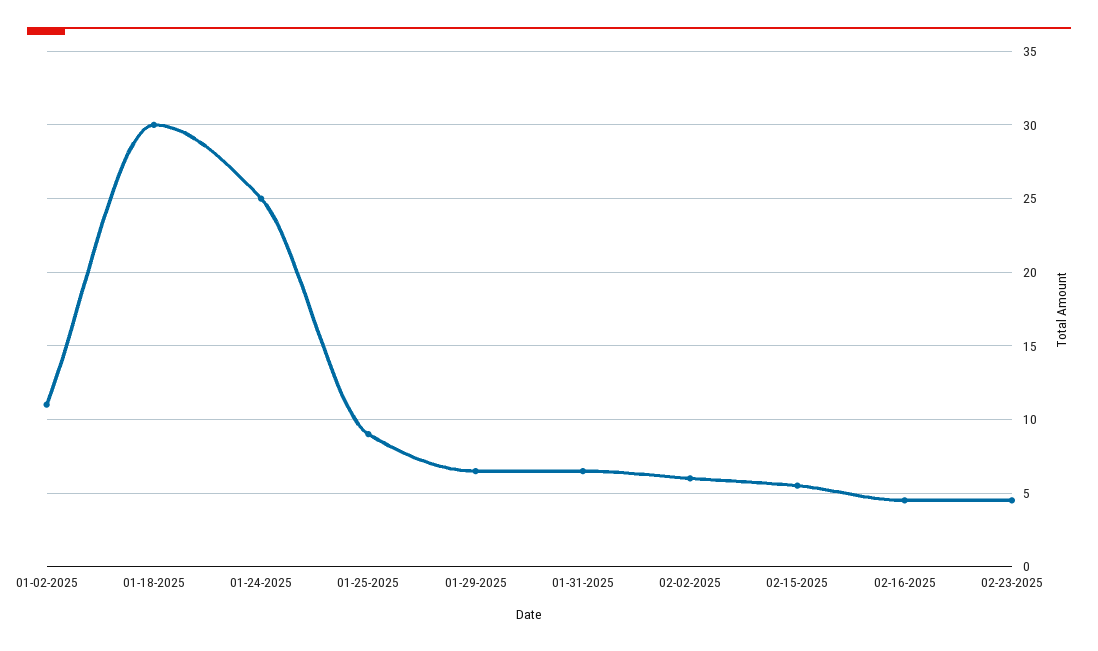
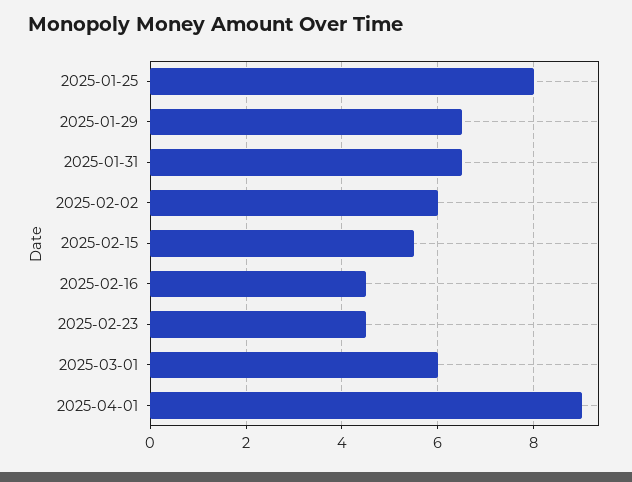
01-02-2025: 11 -> none
01-18-2025: 30 -> none
01-24-2025: 25 -> none
01-25-2025: 9 -> 8
2025-03-01: none -> 6
2025-04-01: none -> 9

